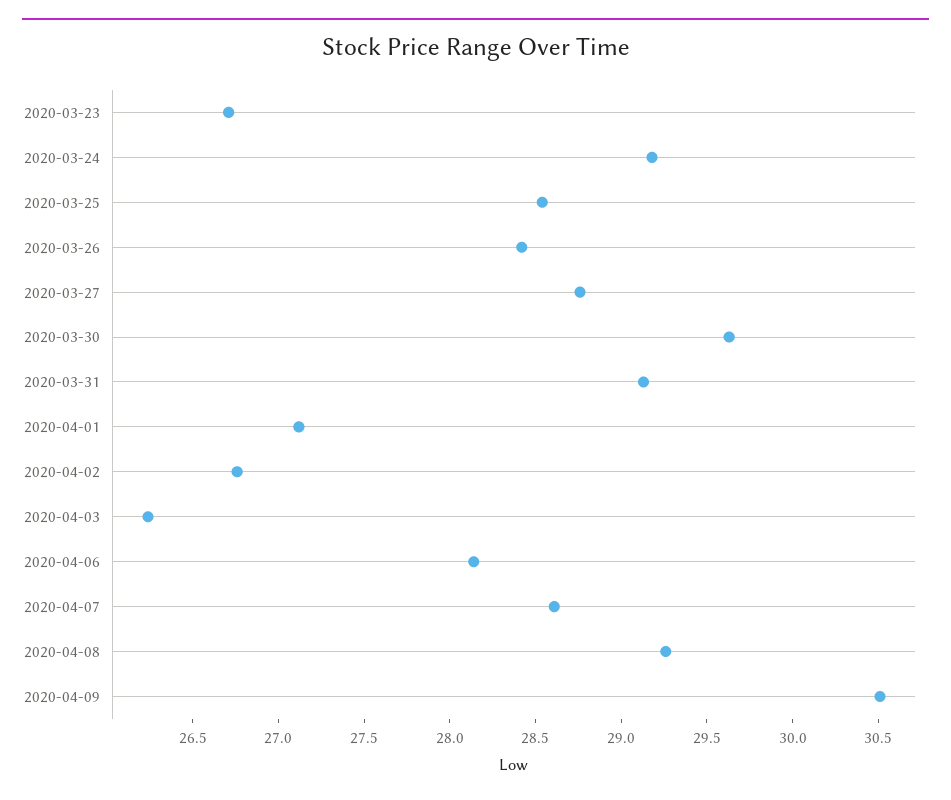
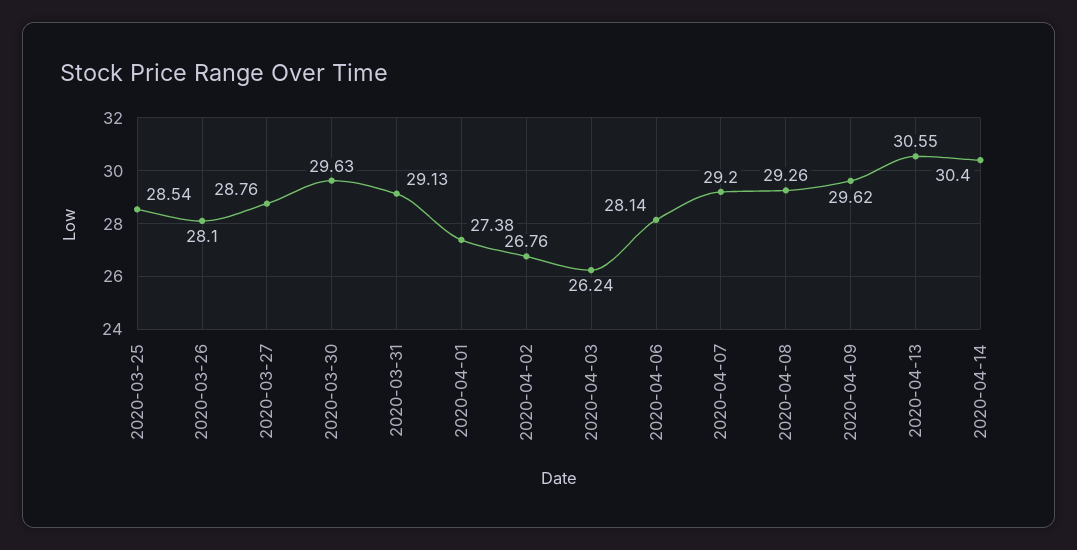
2020-03-23: 26.7 -> none
2020-03-24: 29.2 -> none
2020-03-26: 28.4 -> 28.1
2020-04-01: 27.1 -> 27.38
2020-04-07: 28.6 -> 29.2
2020-04-09: 30.5 -> 29.62
2020-04-13: none -> 30.55
2020-04-14: none -> 30.4

